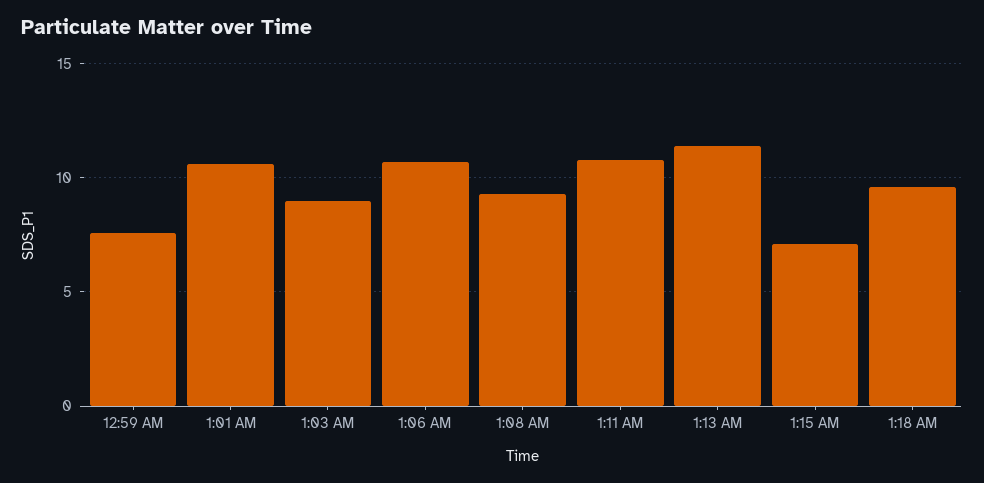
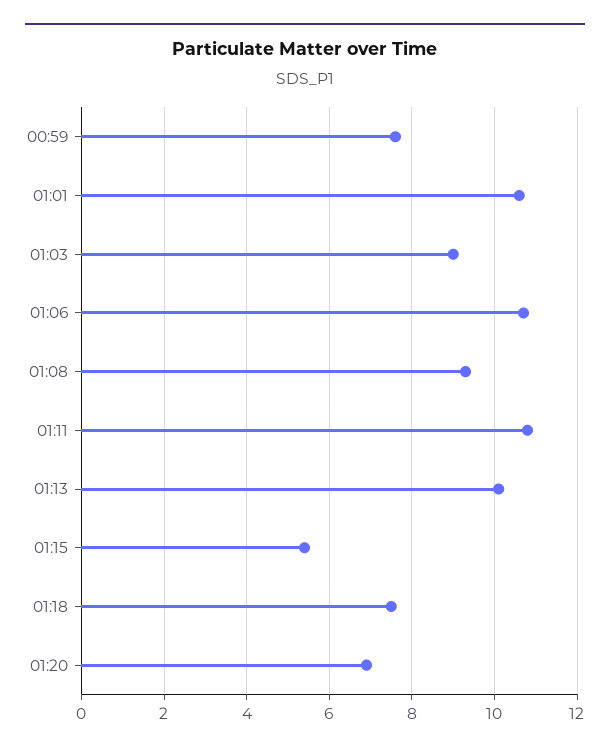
1:13 AM: 11.5 -> 10
1:15 AM: 7 -> 5.5
1:18 AM: 9.5 -> 7.5
01:20: none -> 7

